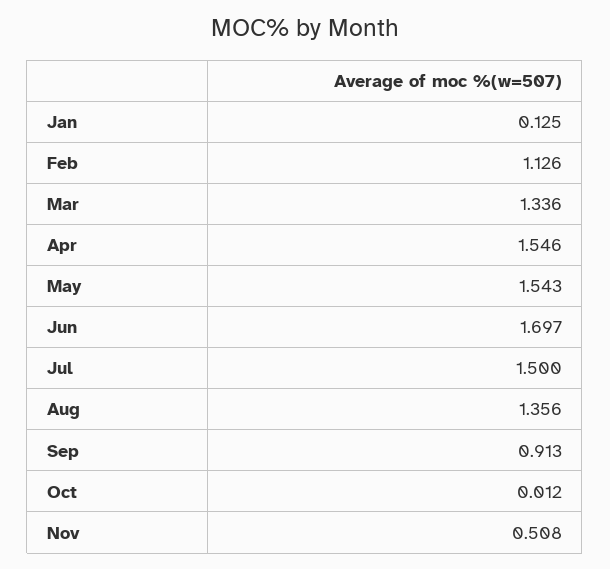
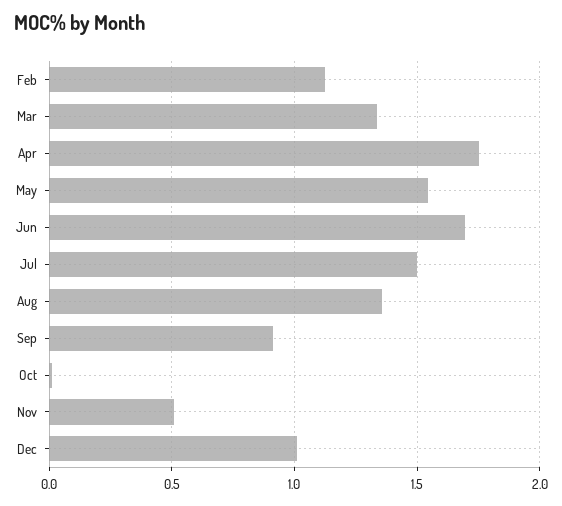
Jan: 0.125 -> none
Apr: 1.546 -> 1.75
Dec: none -> 1

